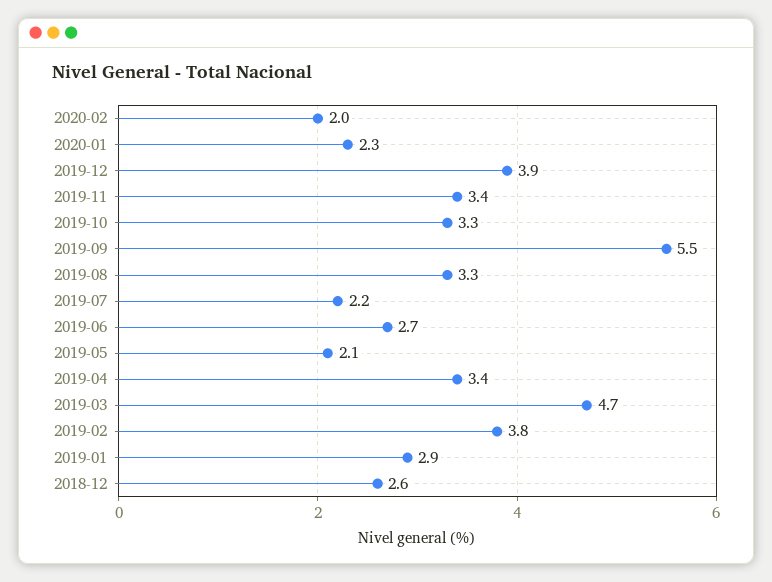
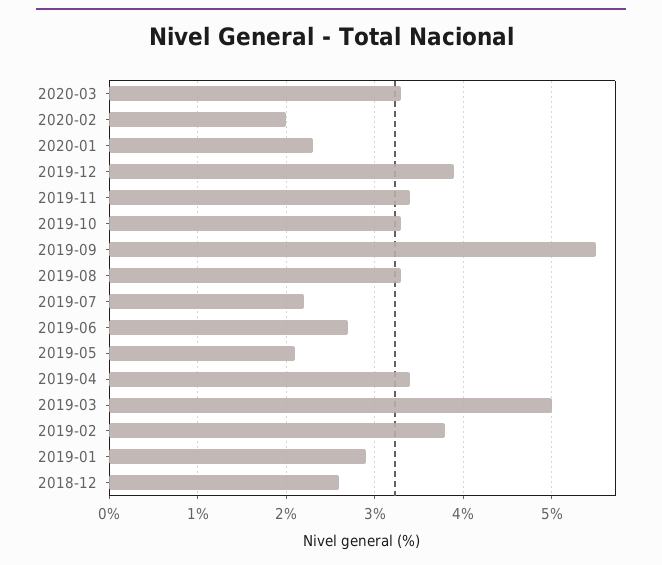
2019-03: 4.7 -> 5
2020-03: none -> 3.3

